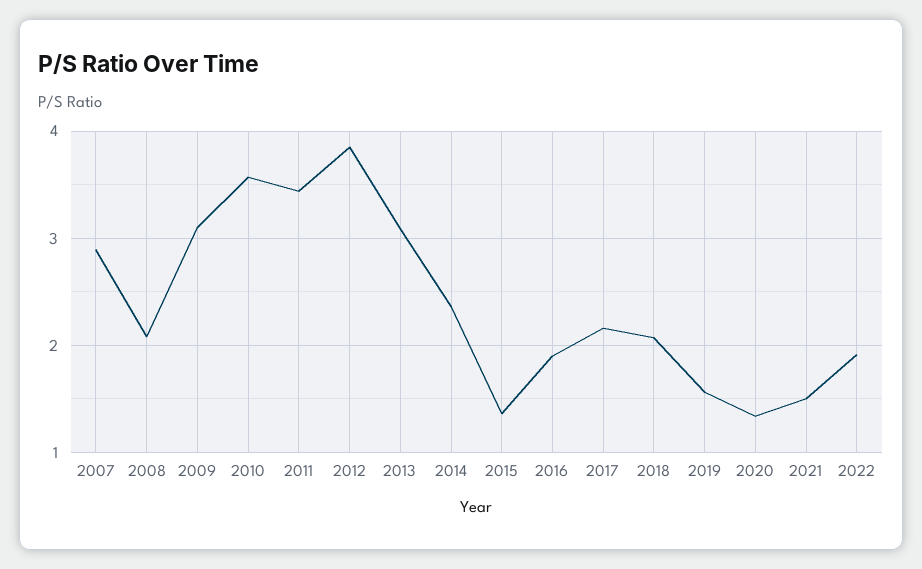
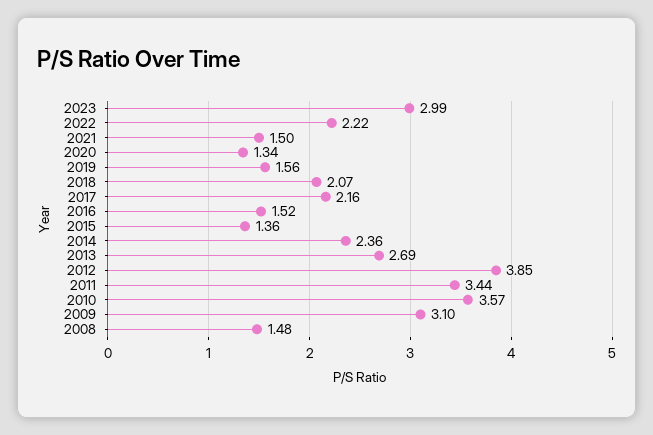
2007: 2.9 -> none
2008: 2.1 -> 1.48
2013: 3.1 -> 2.69
2016: 1.9 -> 1.52
2022: 1.9 -> 2.22
2023: none -> 2.99

